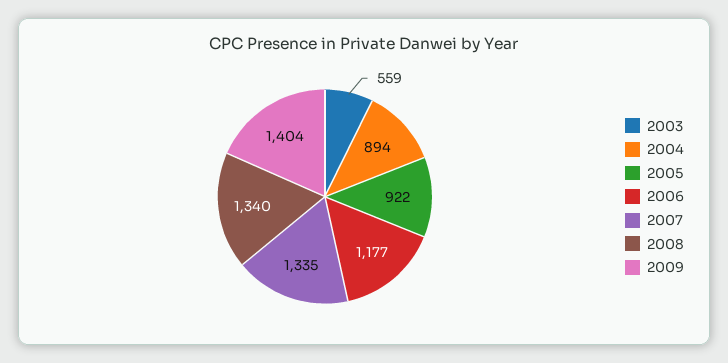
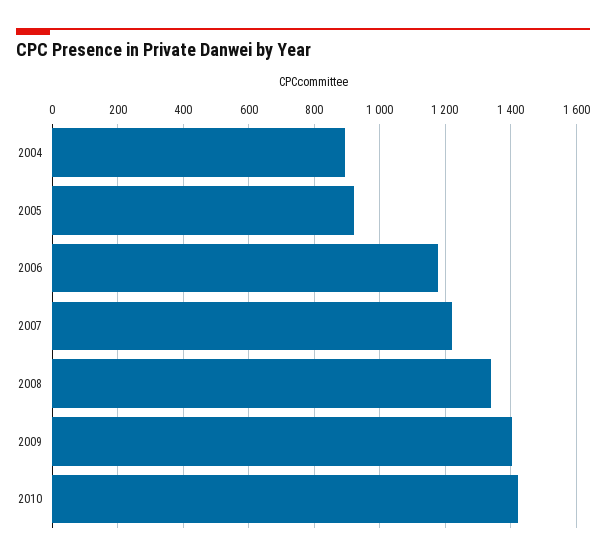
2003: 559 -> none
2007: 1335 -> 1220
2010: none -> 1420

